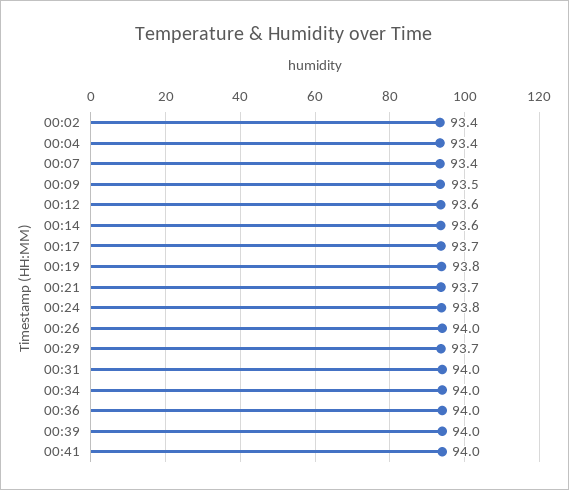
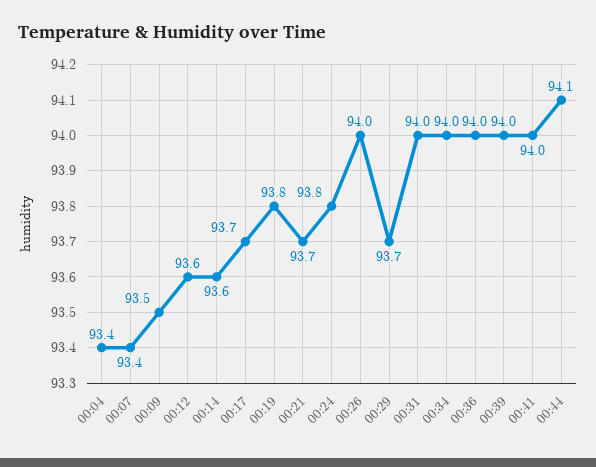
00:02: 93.4 -> none
00:44: none -> 94.1

